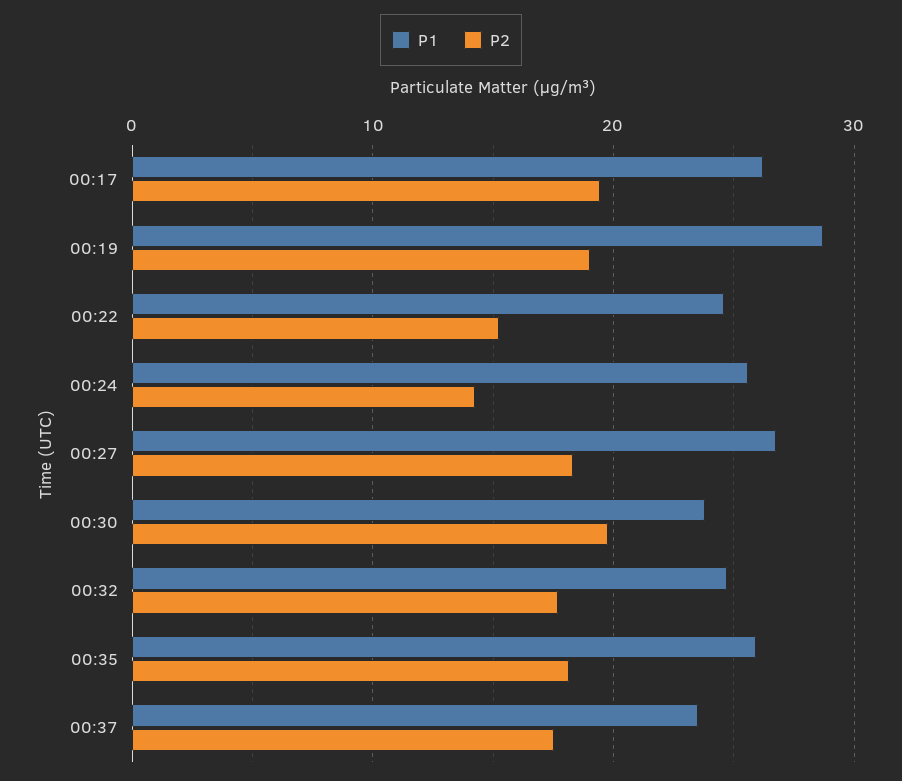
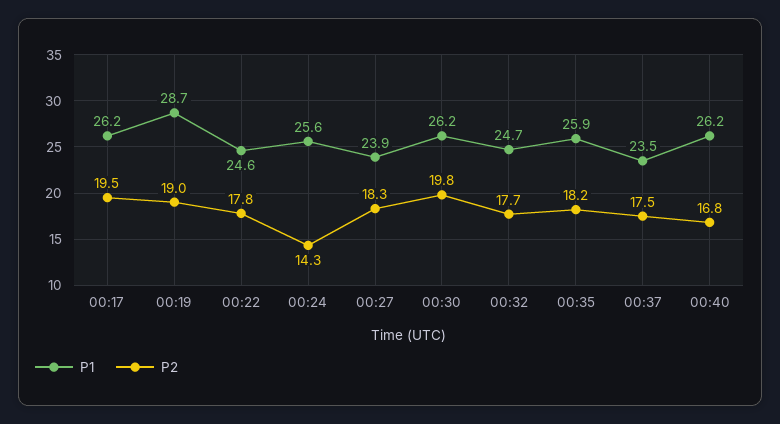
P2, 00:22: 15 -> 17.8
P1, 00:27: 27 -> 23.9
P1, 00:30: 24 -> 26.2
P1, 00:40: none -> 26.2
P2, 00:40: none -> 16.8

